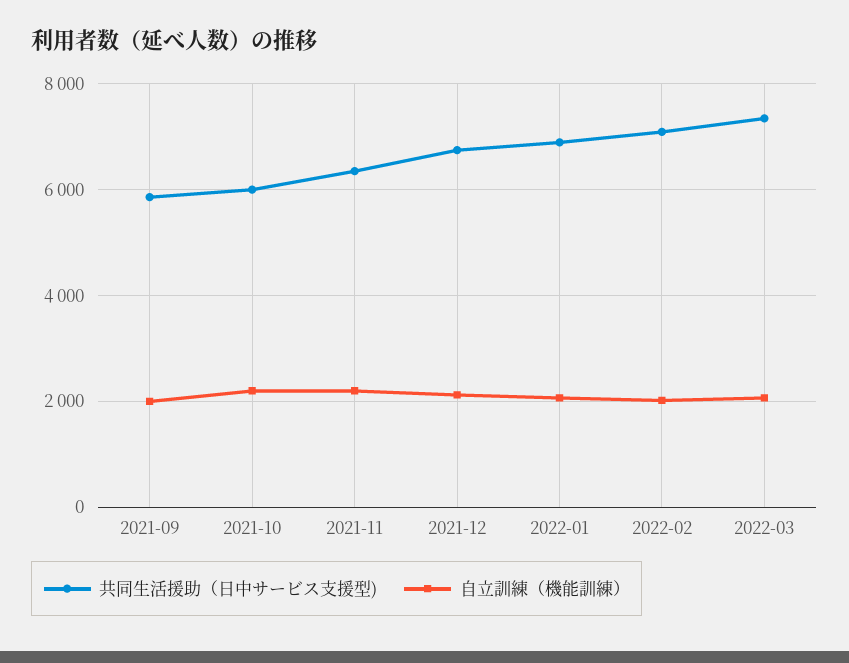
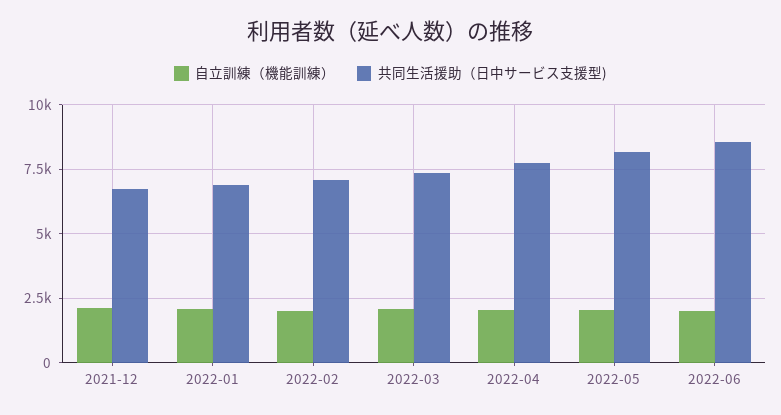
共同生活援助（日中サービス支援型), 2021-09: 5800 -> none
自立訓練（機能訓練）, 2021-09: 2000 -> none
共同生活援助（日中サービス支援型), 2021-10: 6000 -> none
自立訓練（機能訓練）, 2021-10: 2200 -> none
共同生活援助（日中サービス支援型), 2021-11: 6400 -> none
自立訓練（機能訓練）, 2021-11: 2200 -> none
自立訓練（機能訓練）, 2022-04: none -> 2000
共同生活援助（日中サービス支援型), 2022-04: none -> 7750
自立訓練（機能訓練）, 2022-05: none -> 2000
共同生活援助（日中サービス支援型), 2022-05: none -> 8250
自立訓練（機能訓練）, 2022-06: none -> 2000
共同生活援助（日中サービス支援型), 2022-06: none -> 8500

